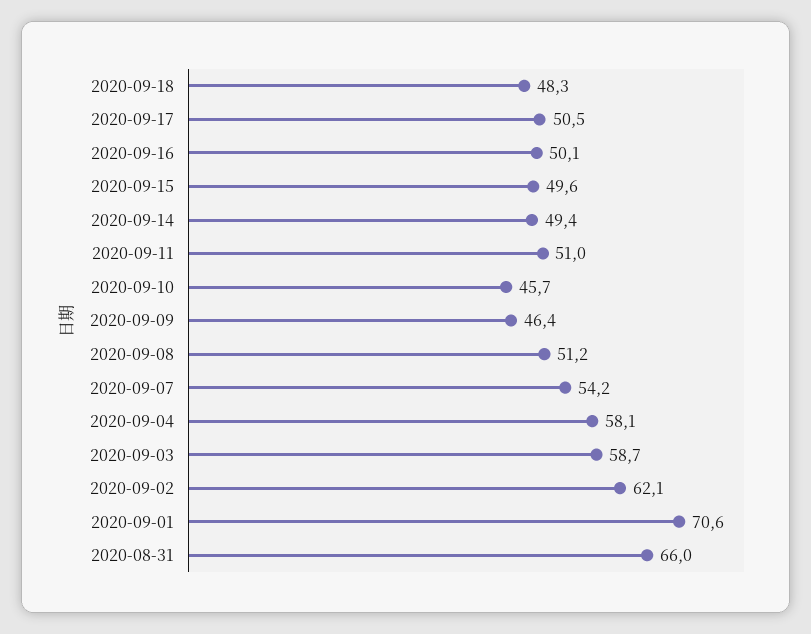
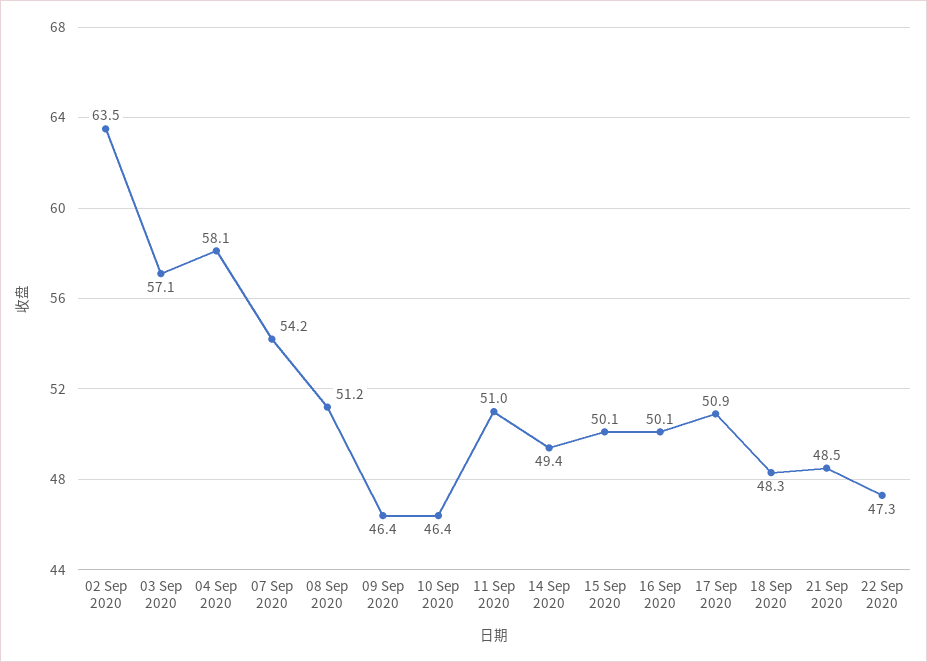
2020-09-17: 50.5 -> 50.9
2020-09-15: 49.6 -> 50.1
2020-09-10: 45.7 -> 46.4
2020-09-03: 58.7 -> 57.1
2020-09-02: 62.1 -> 63.5
2020-09-01: 70.6 -> none
2020-08-31: 66 -> none
21 Sep 2020: none -> 48.5
22 Sep 2020: none -> 47.3

